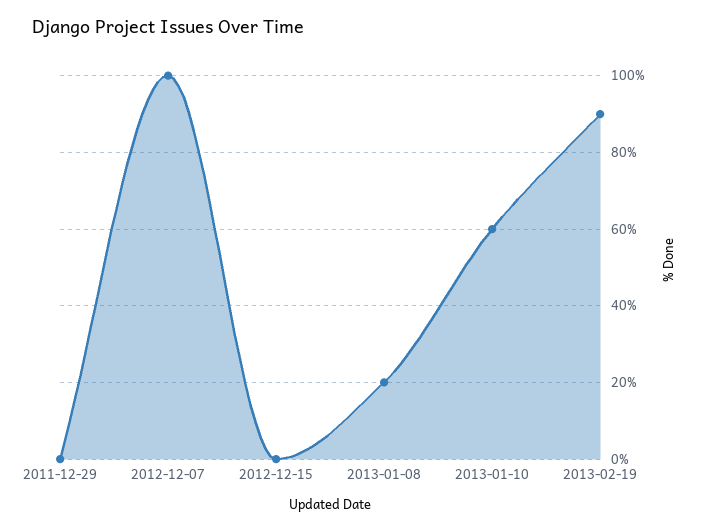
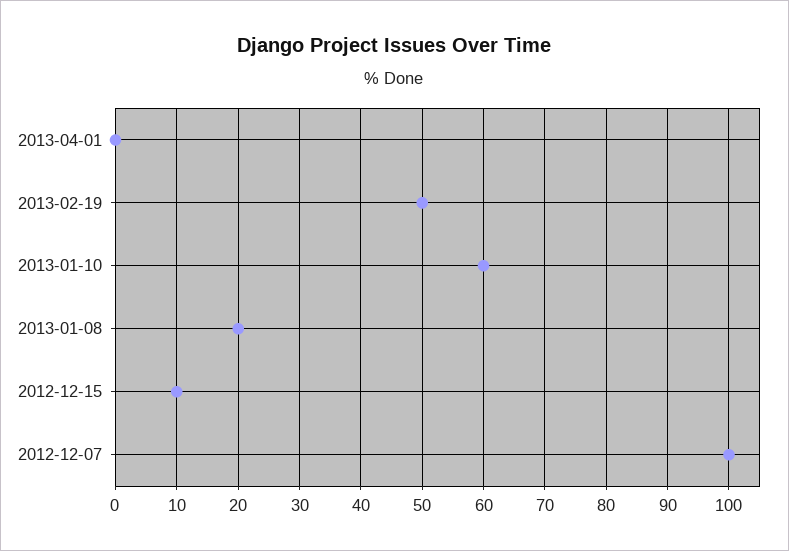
2011-12-29: 0 -> none
2012-12-15: 0 -> 10
2013-02-19: 90 -> 50
2013-04-01: none -> 0

